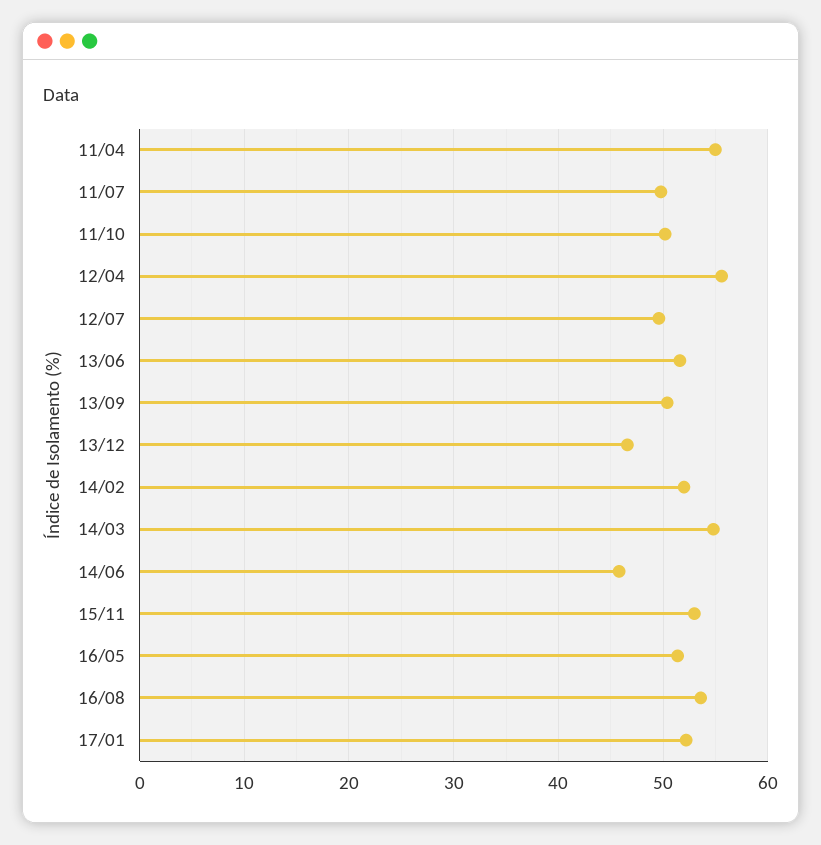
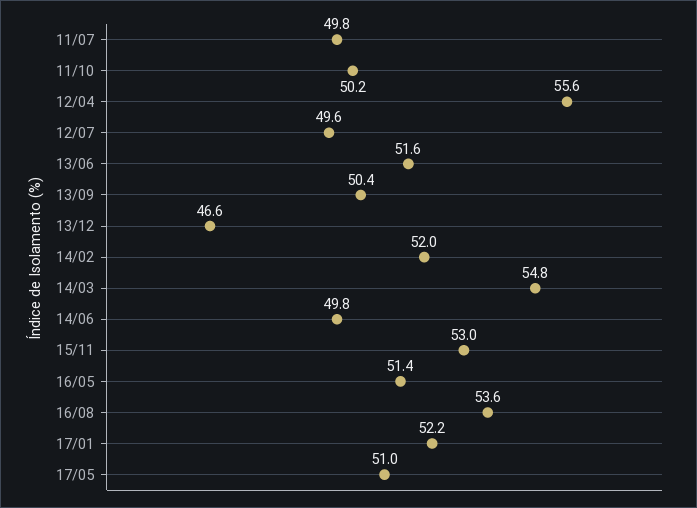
11/04: 55 -> none
14/06: 46 -> 49.8
17/05: none -> 51

